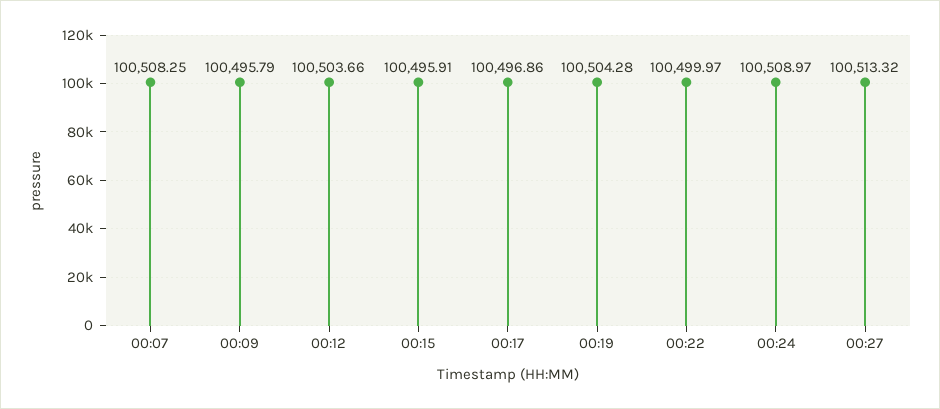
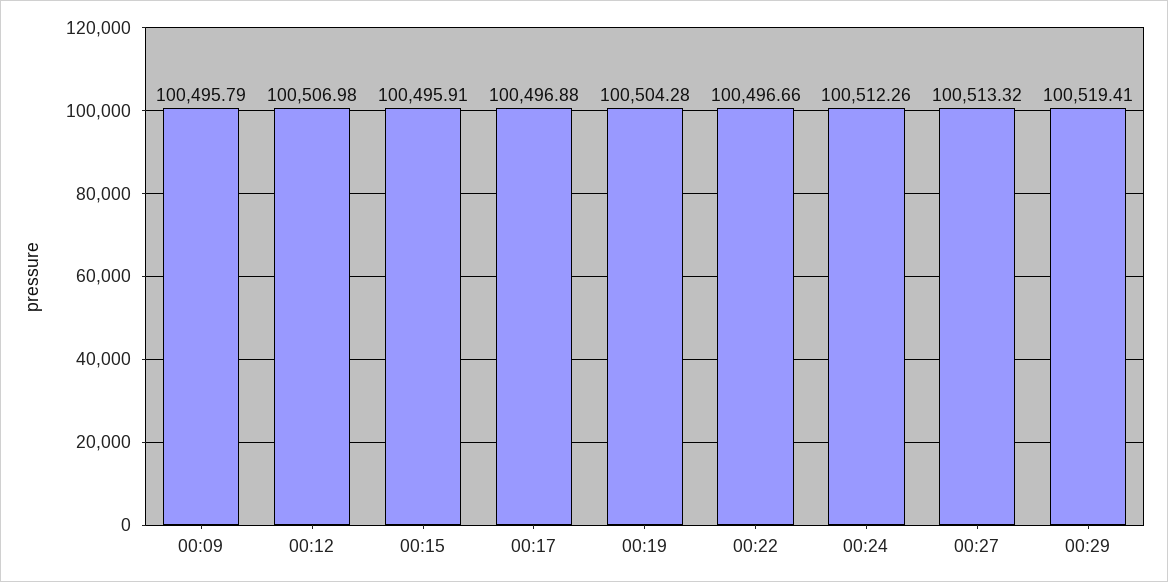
00:07: 100508.25 -> none
00:12: 100503.66 -> 100506.98
00:17: 100496.86 -> 100496.88
00:22: 100499.97 -> 100496.66
00:24: 100508.97 -> 100512.26
00:29: none -> 100519.41

